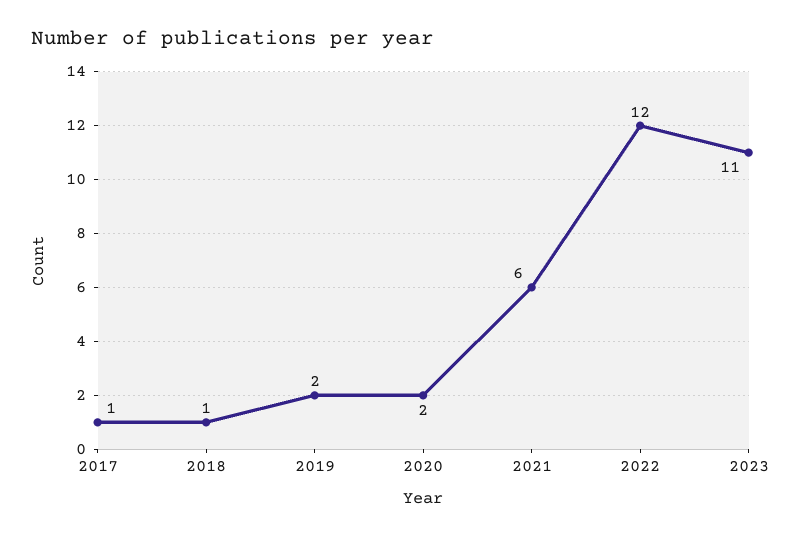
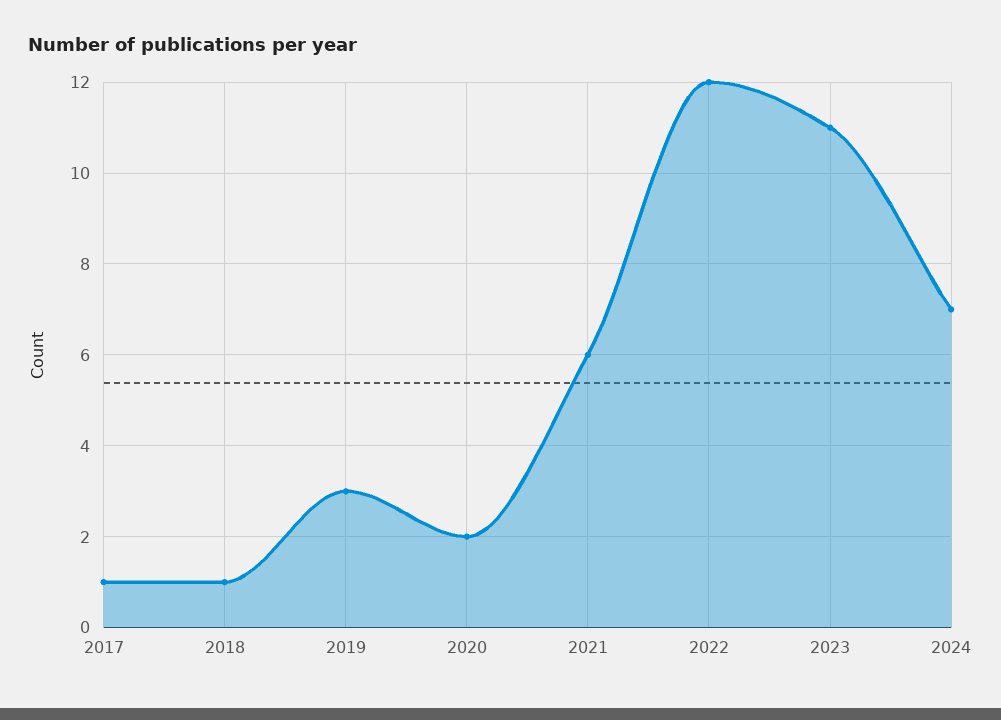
2019: 2 -> 3
2024: none -> 7

